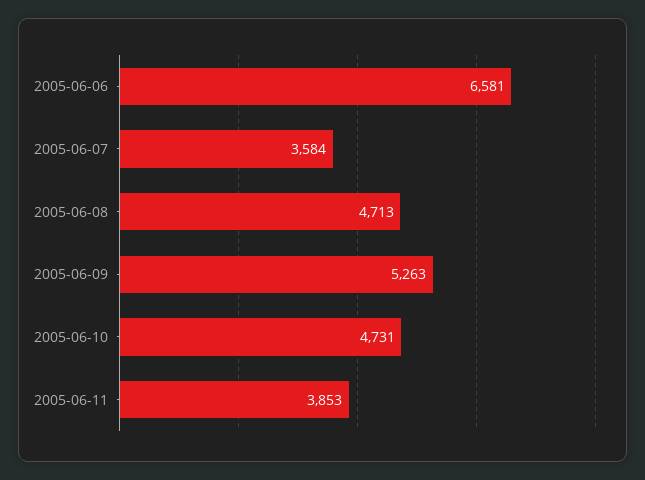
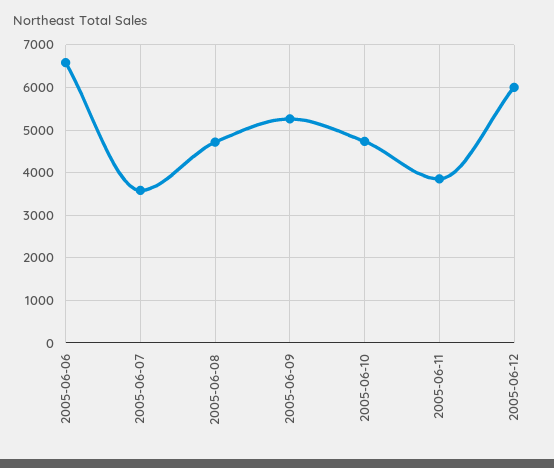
2005-06-12: none -> 6000

